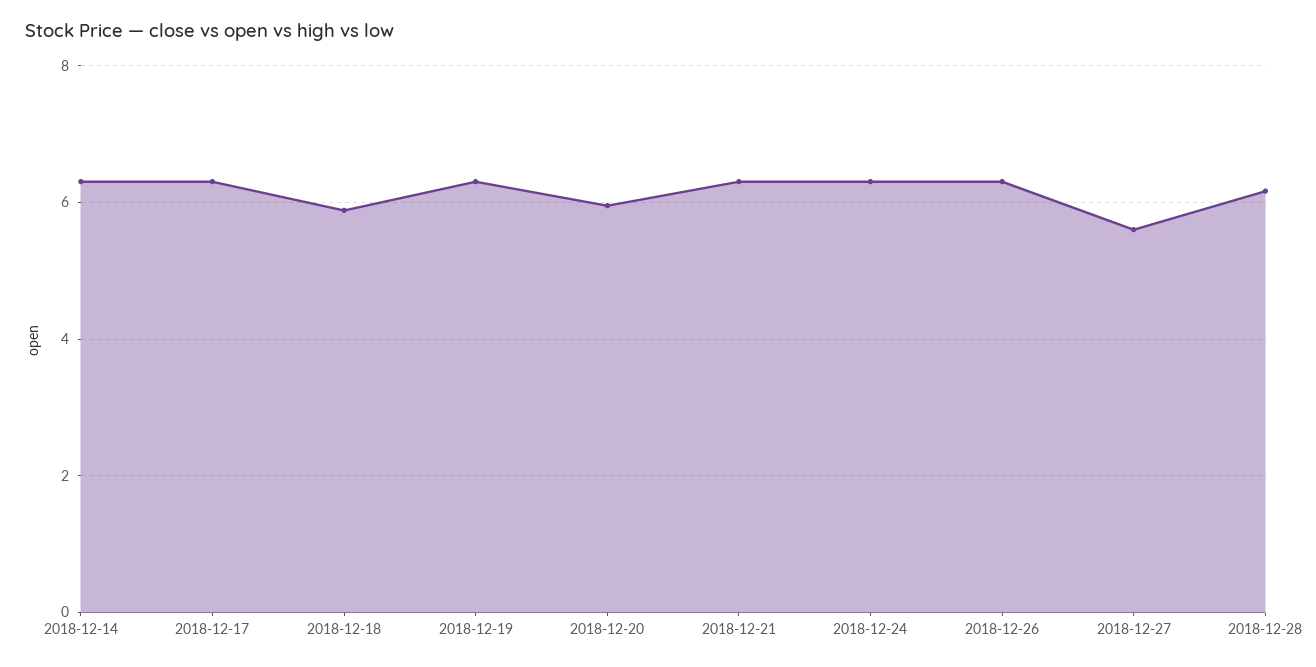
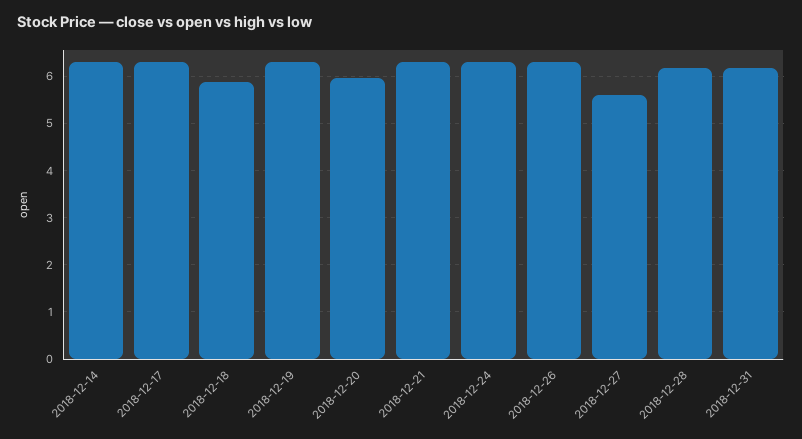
2018-12-31: none -> 6.2

